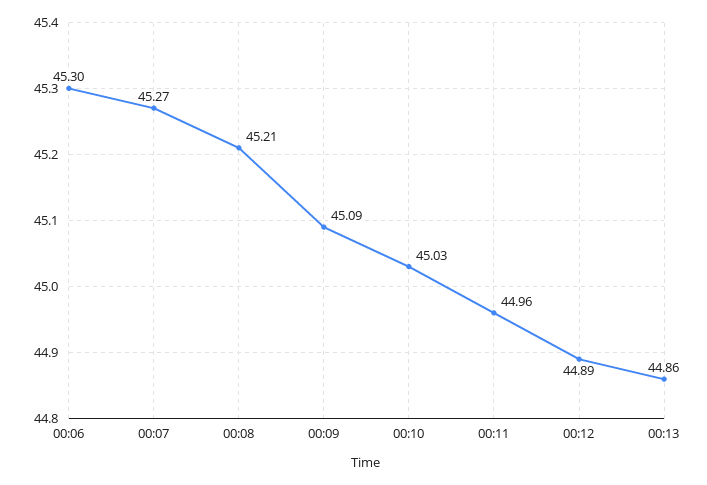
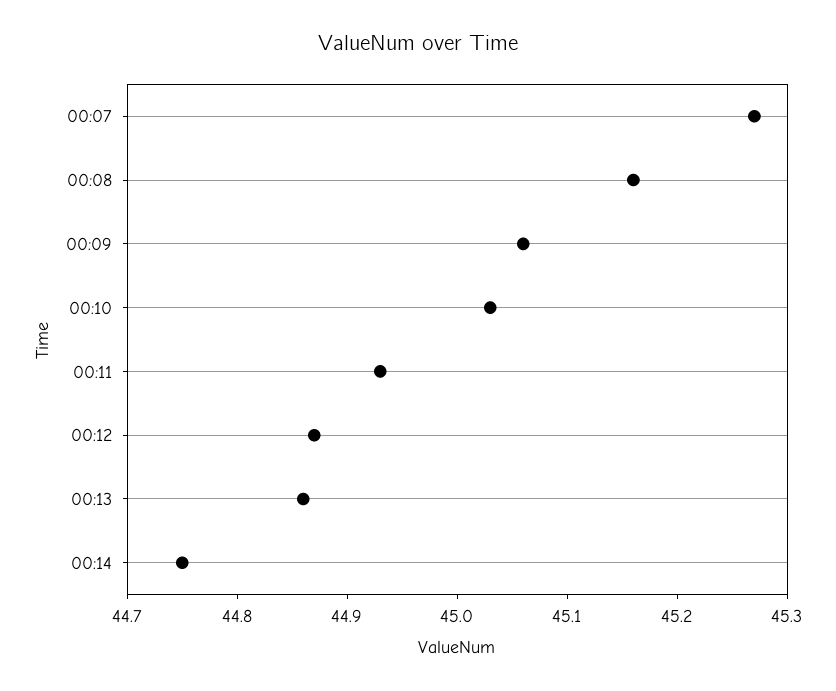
00:06: 45.3 -> none
00:08: 45.21 -> 45.16
00:09: 45.09 -> 45.06
00:11: 44.96 -> 44.93
00:12: 44.89 -> 44.87
00:14: none -> 44.75

